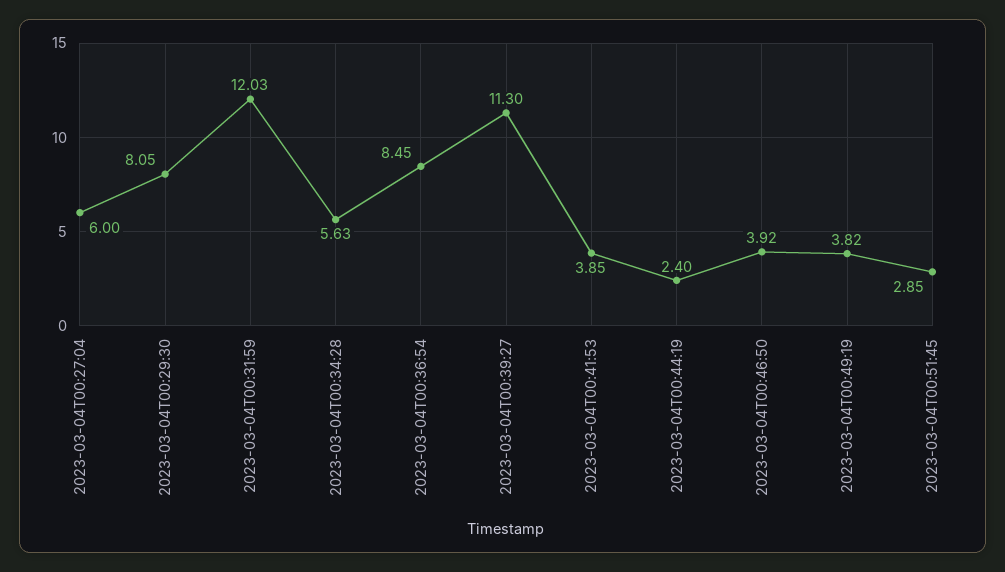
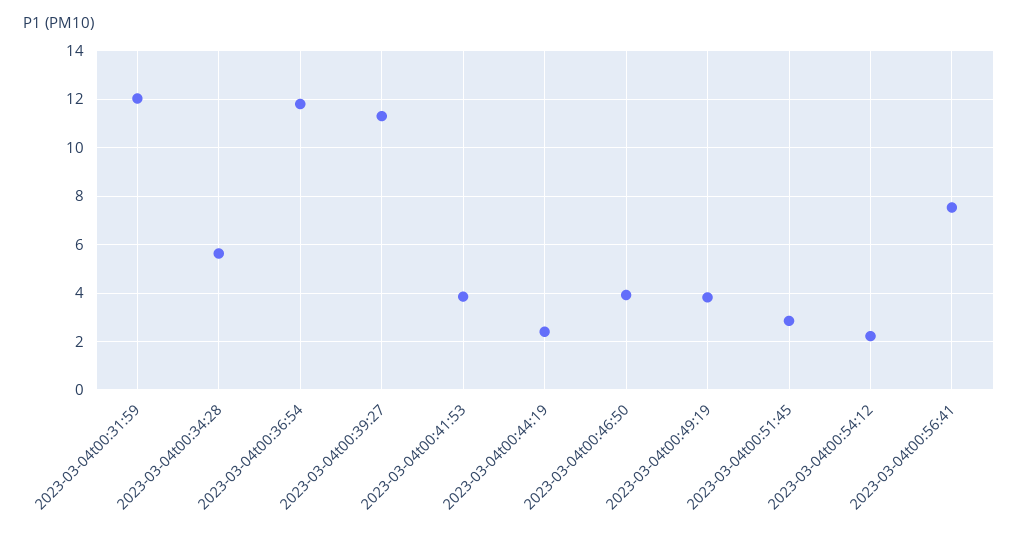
2023-03-04T00:27:04: 6 -> none
2023-03-04T00:29:30: 8.05 -> none
2023-03-04T00:36:54: 8.45 -> 11.75
2023-03-04t00:54:12: none -> 2.25
2023-03-04t00:56:41: none -> 7.5

